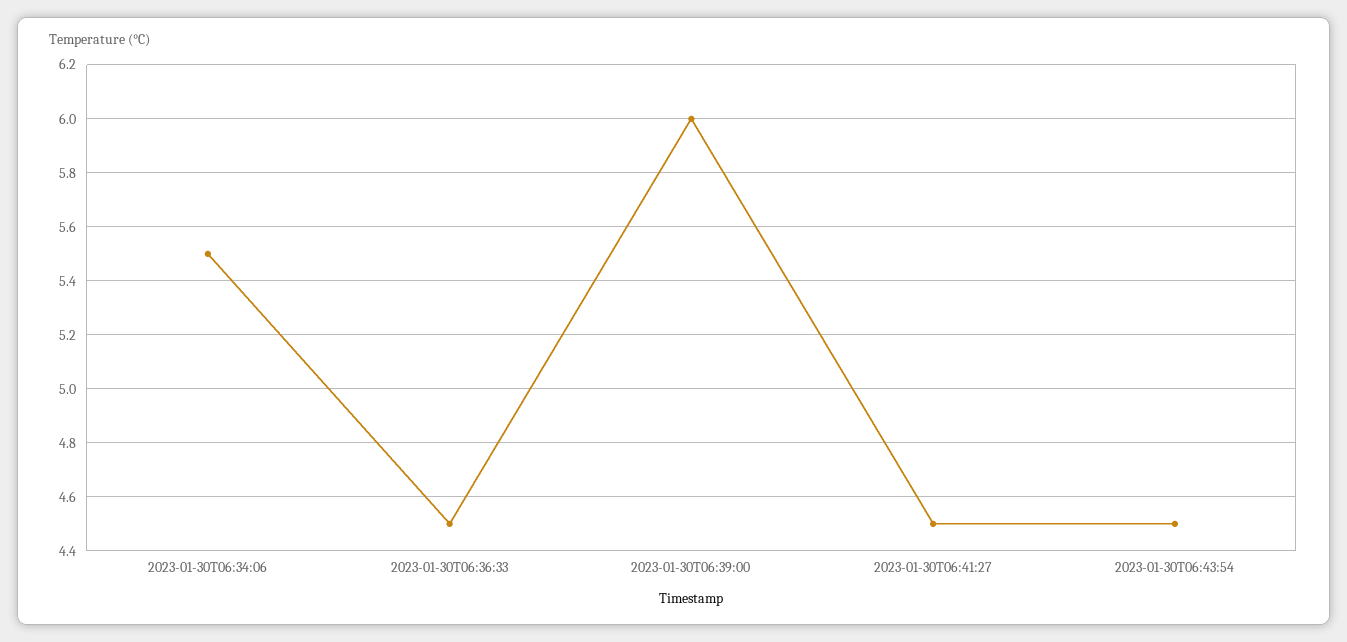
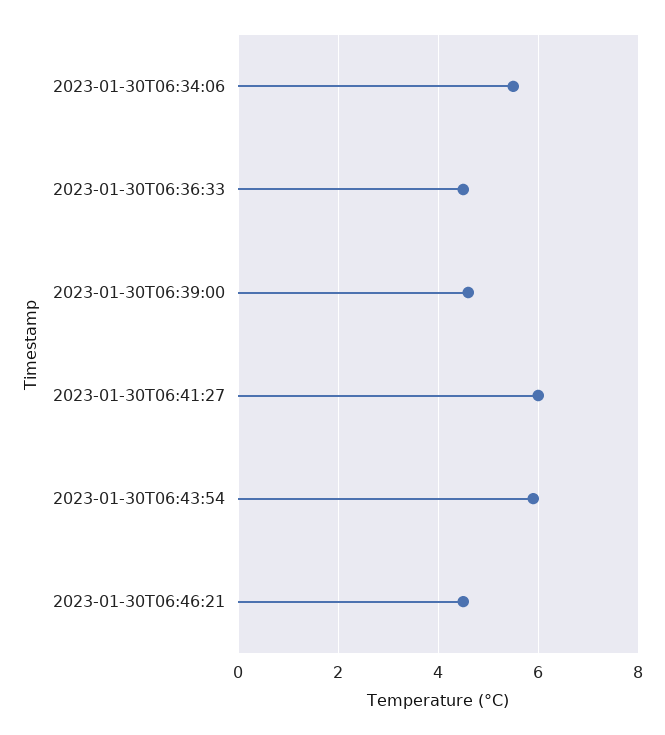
2023-01-30T06:39:00: 6 -> 4.5
2023-01-30T06:41:27: 4.5 -> 6
2023-01-30T06:43:54: 4.5 -> 6
2023-01-30T06:46:21: none -> 4.5

